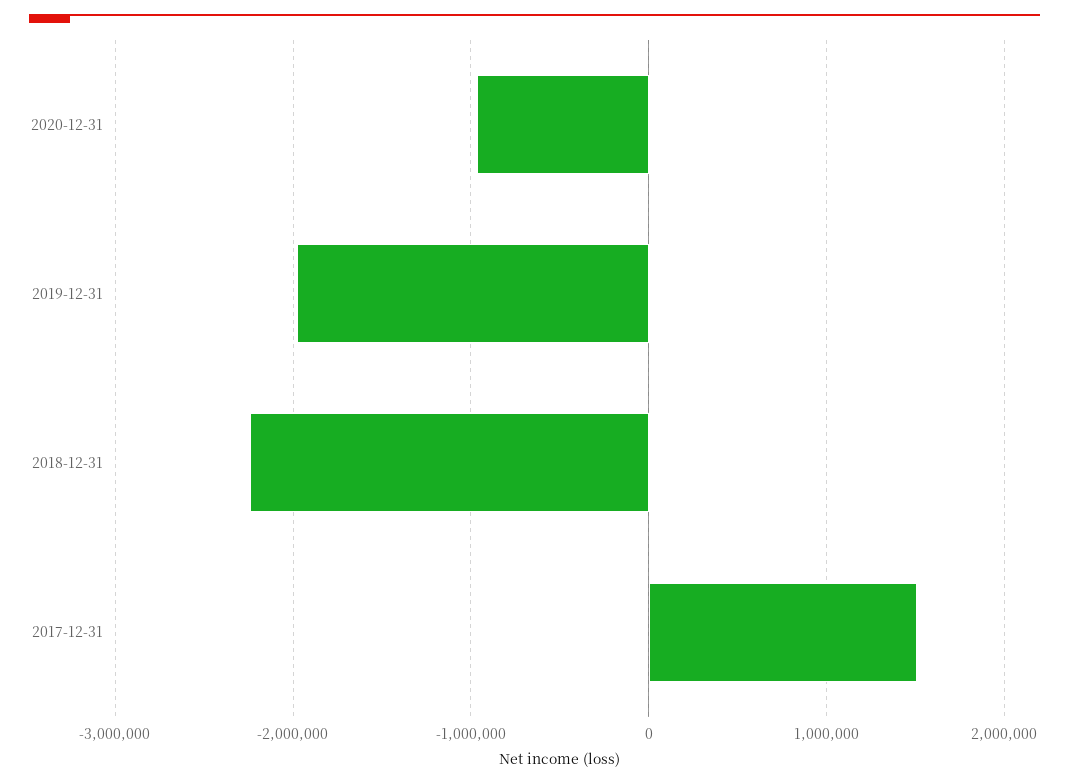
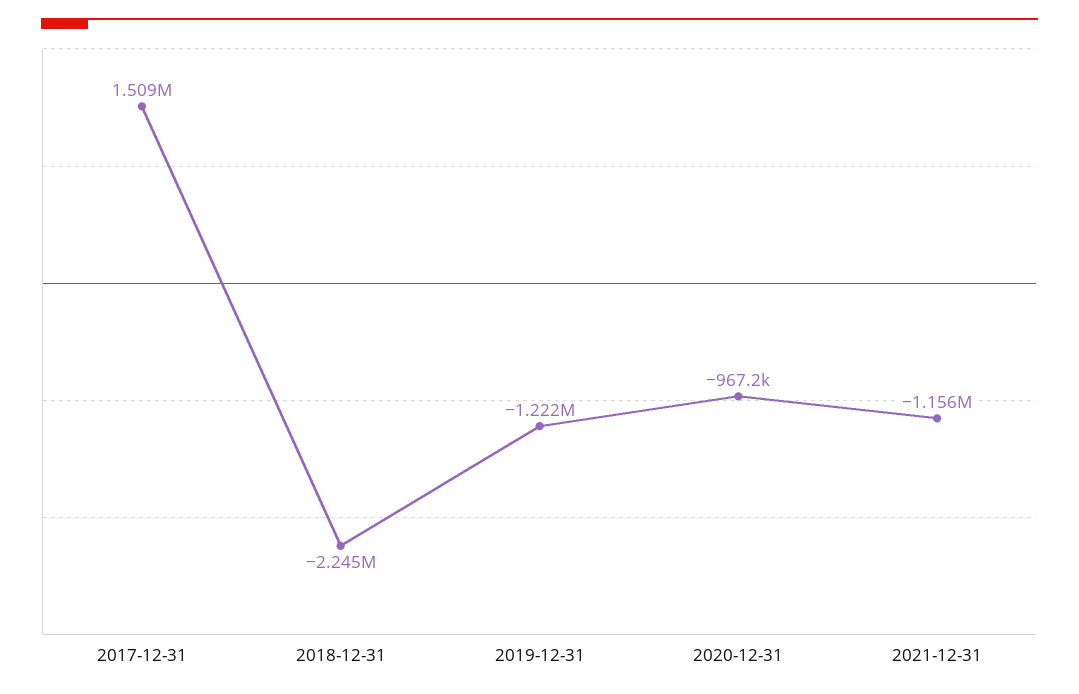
2019-12-31: -2000000 -> -1222000
2021-12-31: none -> -1156000

